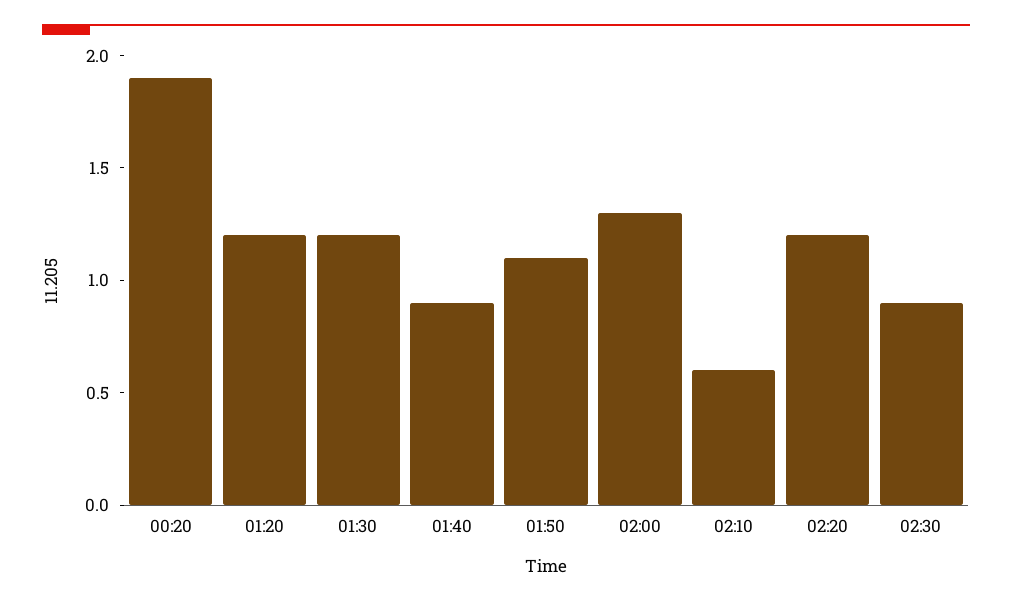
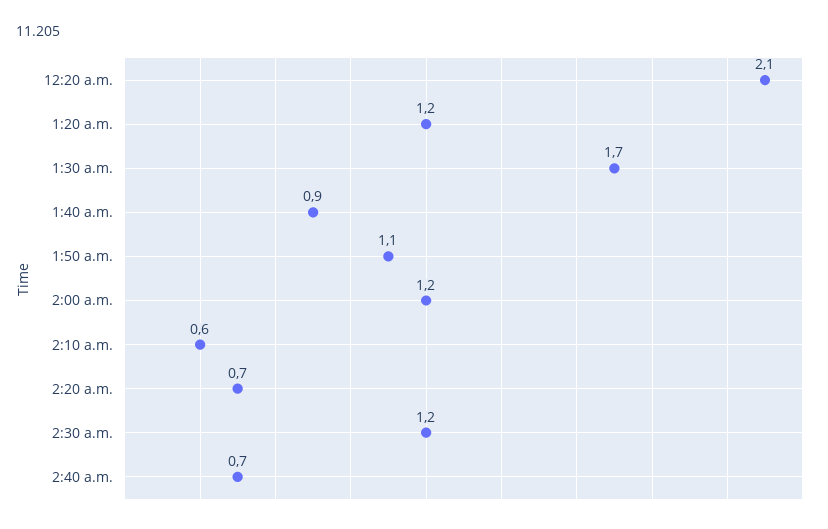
00:20: 1.9 -> 2.1
01:30: 1.2 -> 1.7
02:00: 1.3 -> 1.2
02:20: 1.2 -> 0.7
02:30: 0.9 -> 1.2
2:40 a.m.: none -> 0.7

